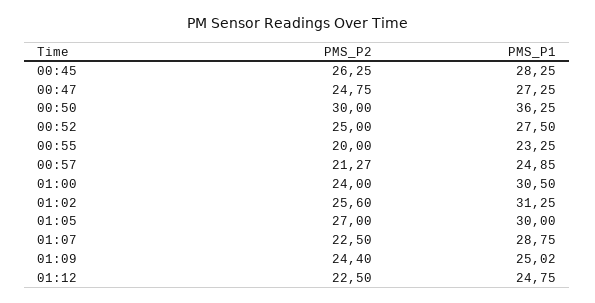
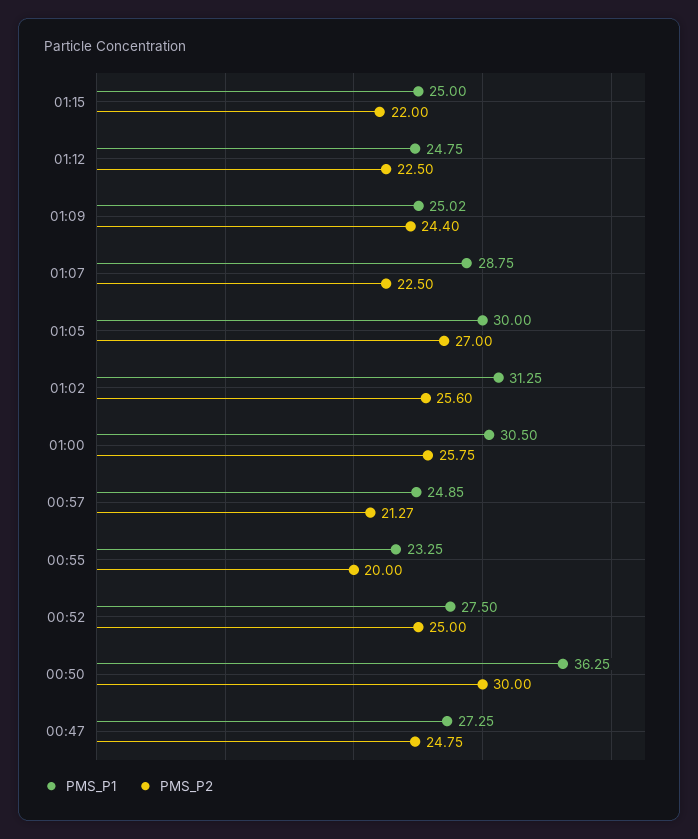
PMS_P2, 00:45: 26.25 -> none
PMS_P1, 00:45: 28.25 -> none
PMS_P2, 01:00: 24 -> 25.75
PMS_P1, 01:15: none -> 25
PMS_P2, 01:15: none -> 22

